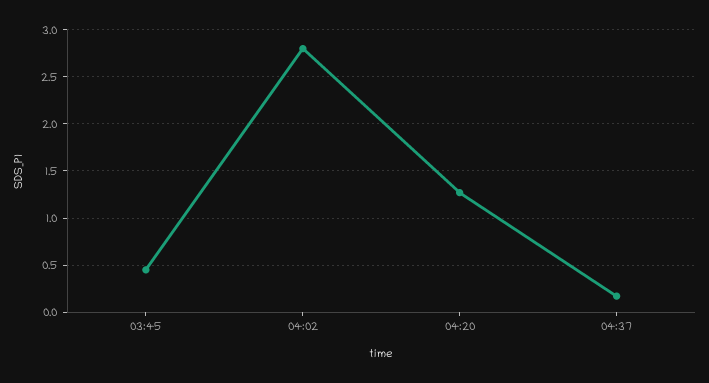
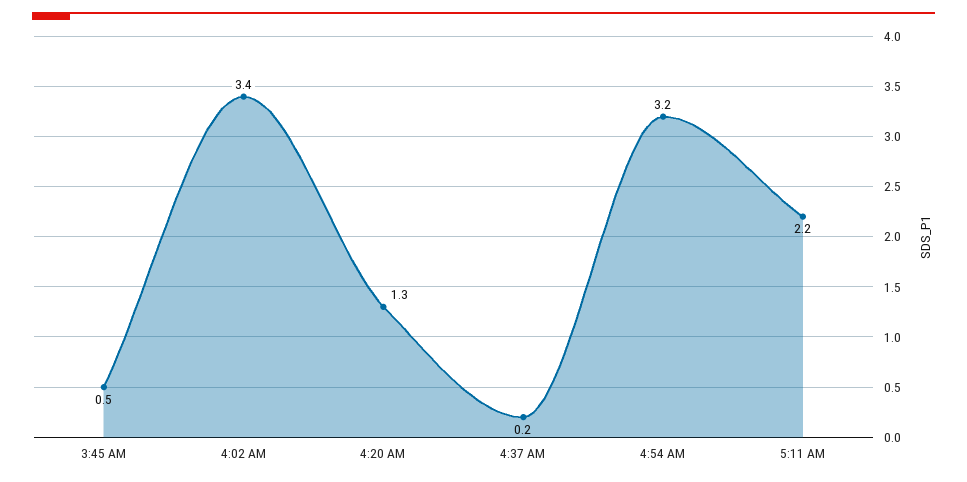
04:02: 2.8 -> 3.4
4:54 AM: none -> 3.2
5:11 AM: none -> 2.2

